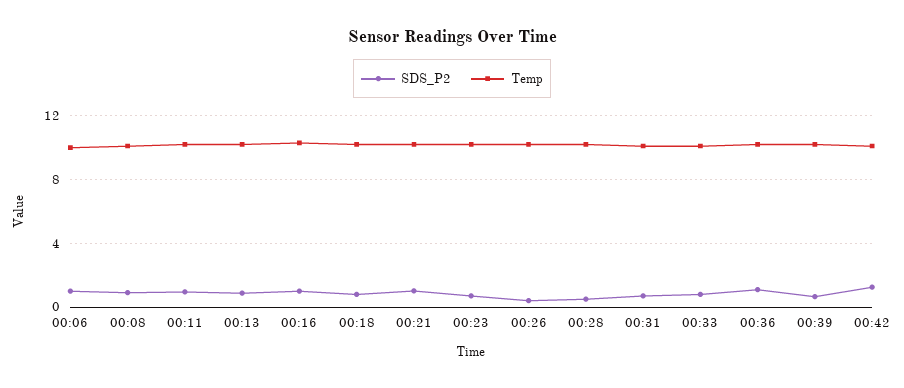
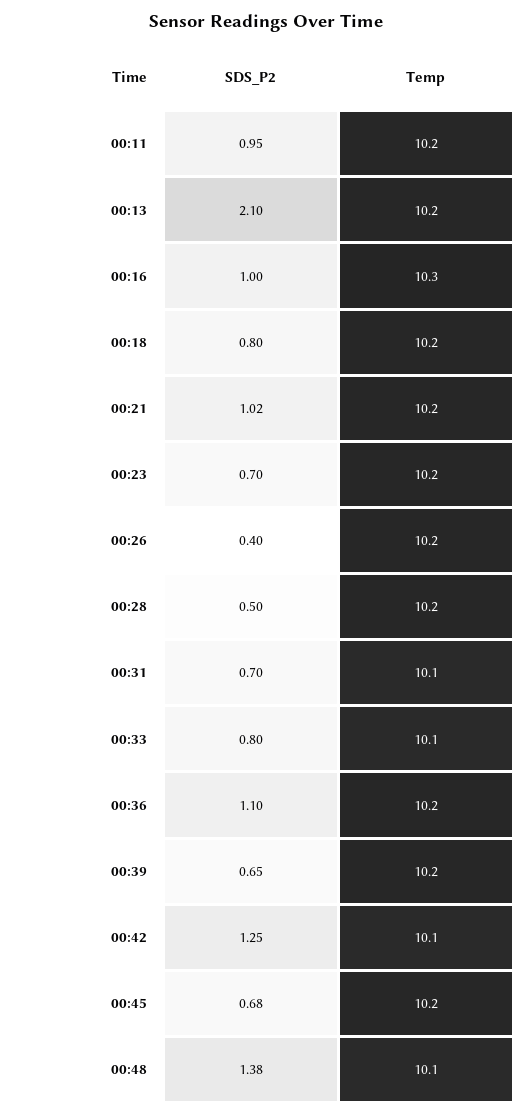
SDS_P2, 00:06: 1 -> none
Temp, 00:06: 10 -> none
SDS_P2, 00:08: 1 -> none
Temp, 00:08: 10 -> none
SDS_P2, 00:13: 1 -> 2.1
SDS_P2, 00:45: none -> 0.68
Temp, 00:45: none -> 10.2
SDS_P2, 00:48: none -> 1.38
Temp, 00:48: none -> 10.1

